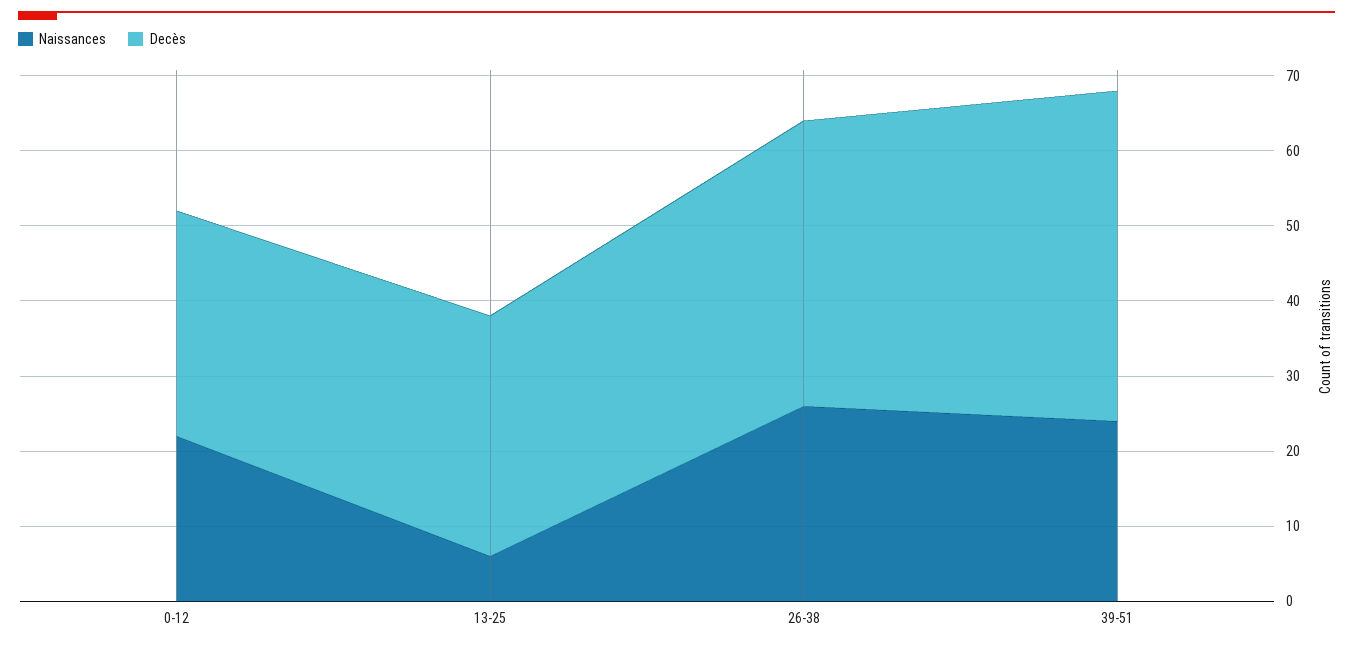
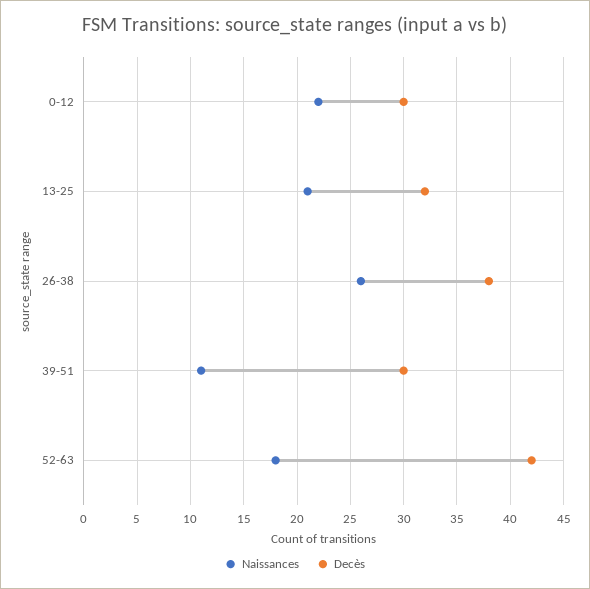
Naissances, 13-25: 5 -> 21
Naissances, 39-51: 25 -> 11
Decès, 39-51: 45 -> 30
Naissances, 52-63: none -> 18
Decès, 52-63: none -> 42

